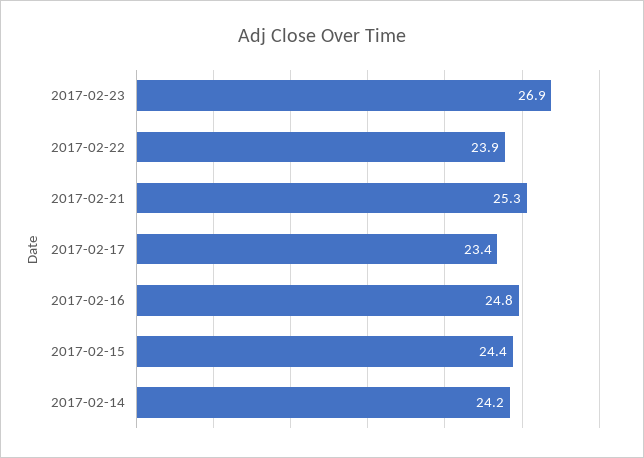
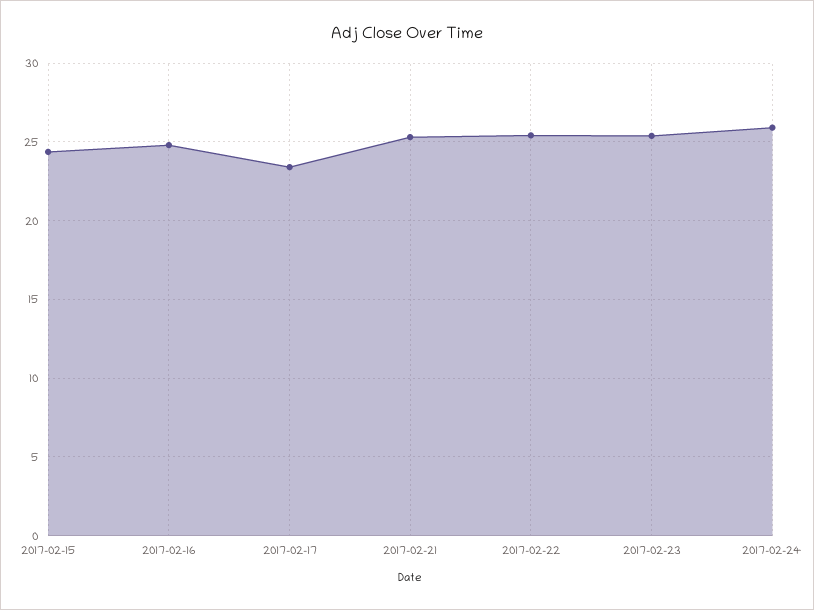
2017-02-23: 26.9 -> 25.5
2017-02-22: 23.9 -> 25.5
2017-02-14: 24.2 -> none
2017-02-24: none -> 26

